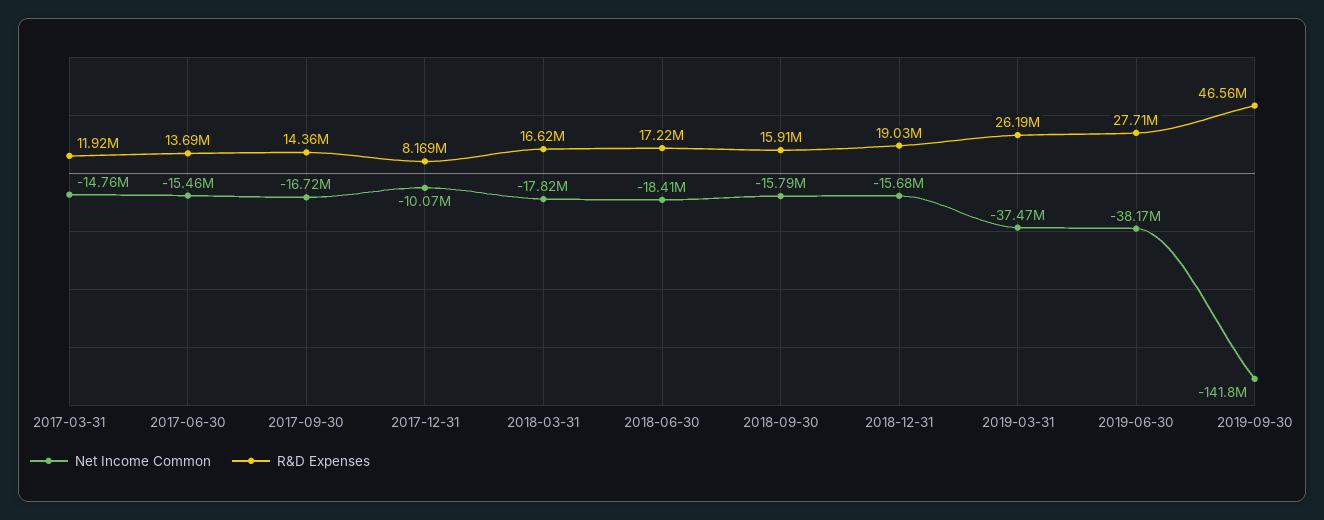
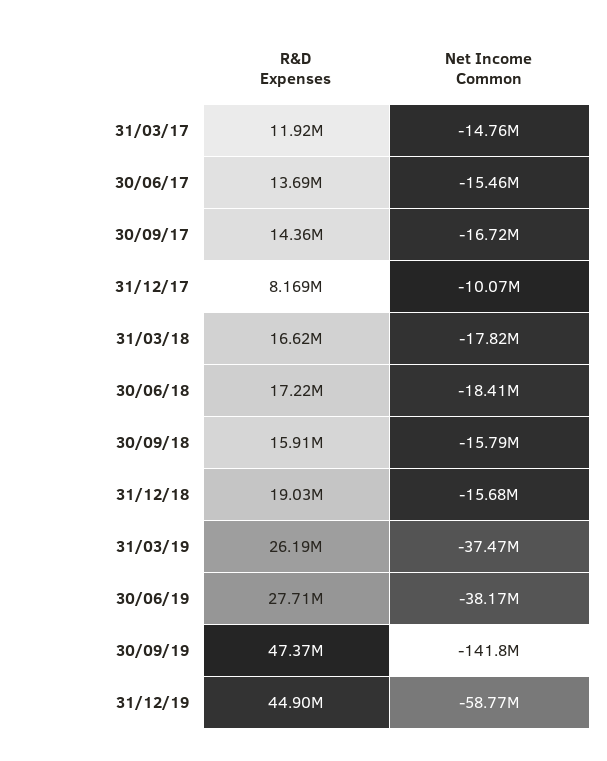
R&D Expenses, 2019-09-30: 46560000 -> 47370000
R&D Expenses, 31/12/19: none -> 44900000
Net Income Common, 31/12/19: none -> -58770000

